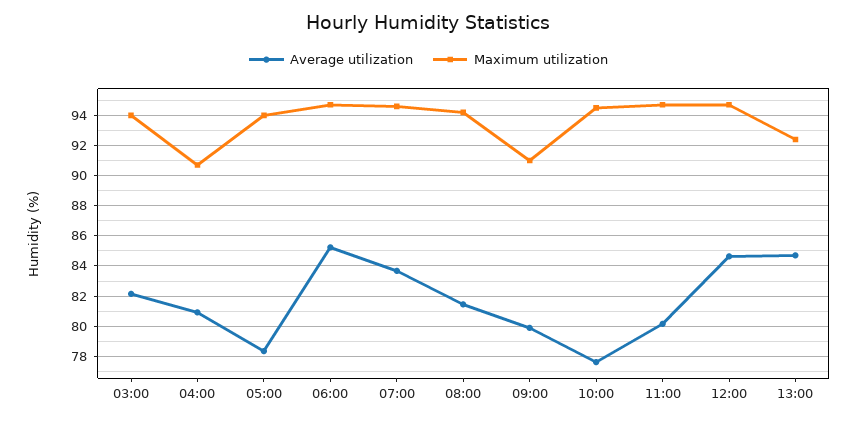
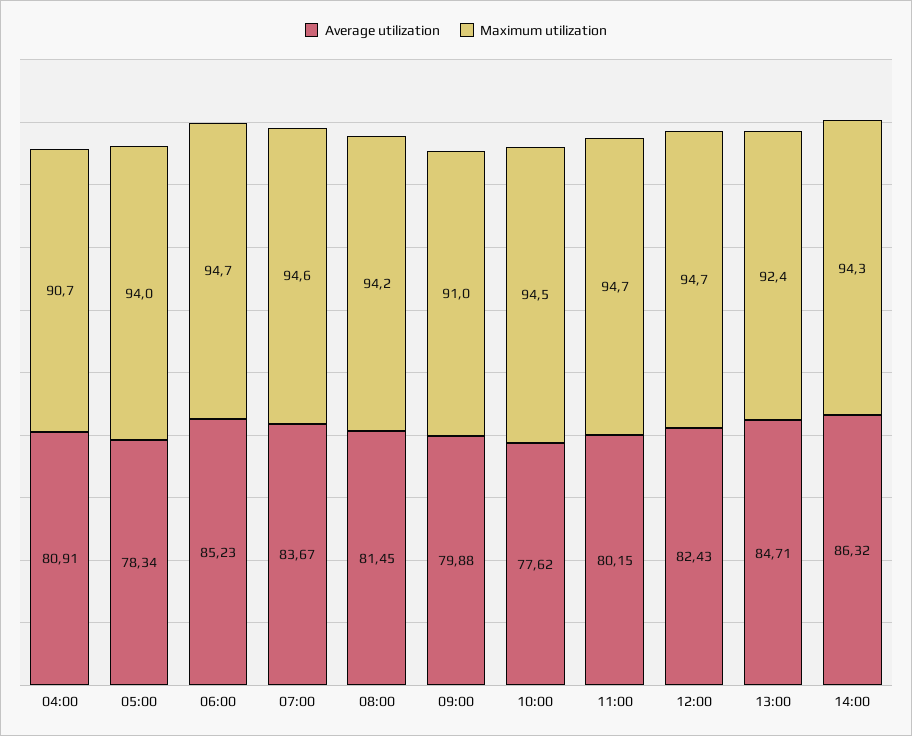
Average utilization, 03:00: 82 -> none
Maximum utilization, 03:00: 94 -> none
Average utilization, 12:00: 84.5 -> 82.43
Average utilization, 14:00: none -> 86.32
Maximum utilization, 14:00: none -> 94.3

